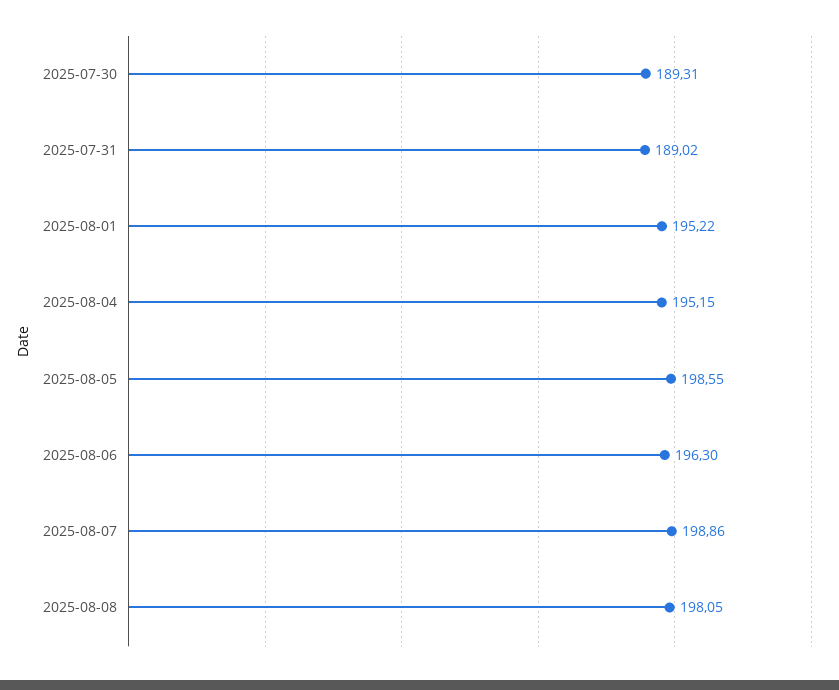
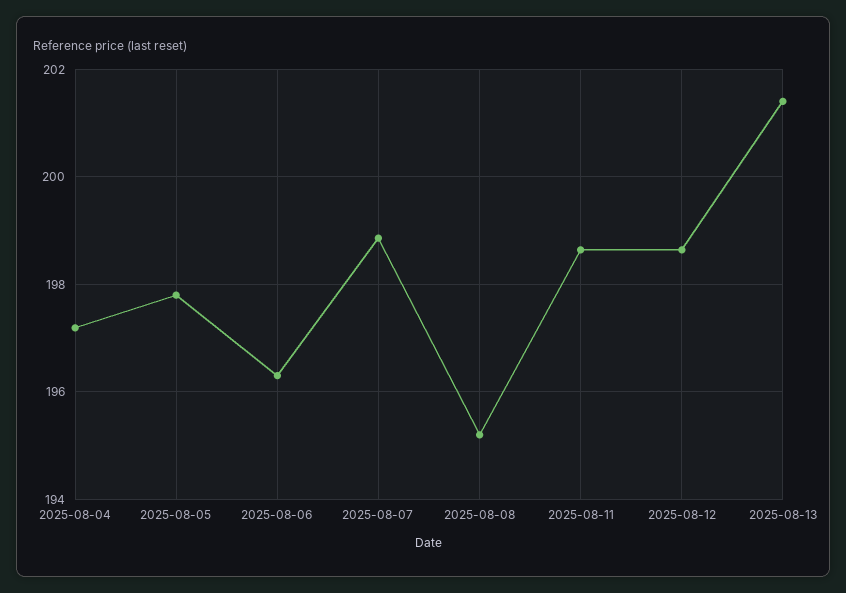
2025-07-30: 189.31 -> none
2025-07-31: 189.02 -> none
2025-08-01: 195.22 -> none
2025-08-04: 195.15 -> 197.2
2025-08-05: 198.55 -> 197.8
2025-08-08: 198.05 -> 195.2
2025-08-11: none -> 198.6
2025-08-12: none -> 198.6
2025-08-13: none -> 201.4

